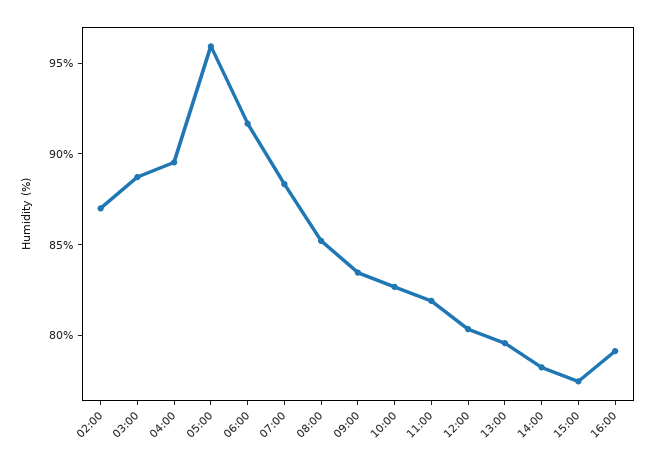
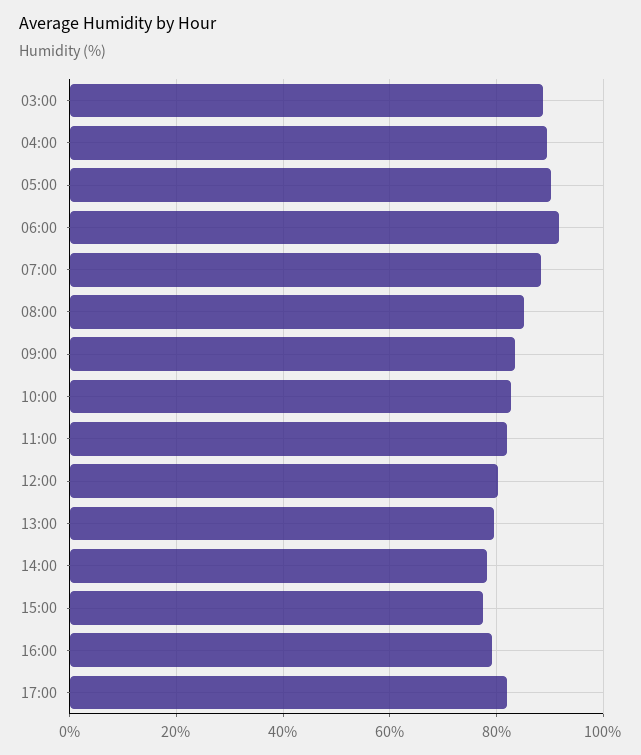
02:00: 87 -> none
05:00: 96 -> 90
17:00: none -> 82

